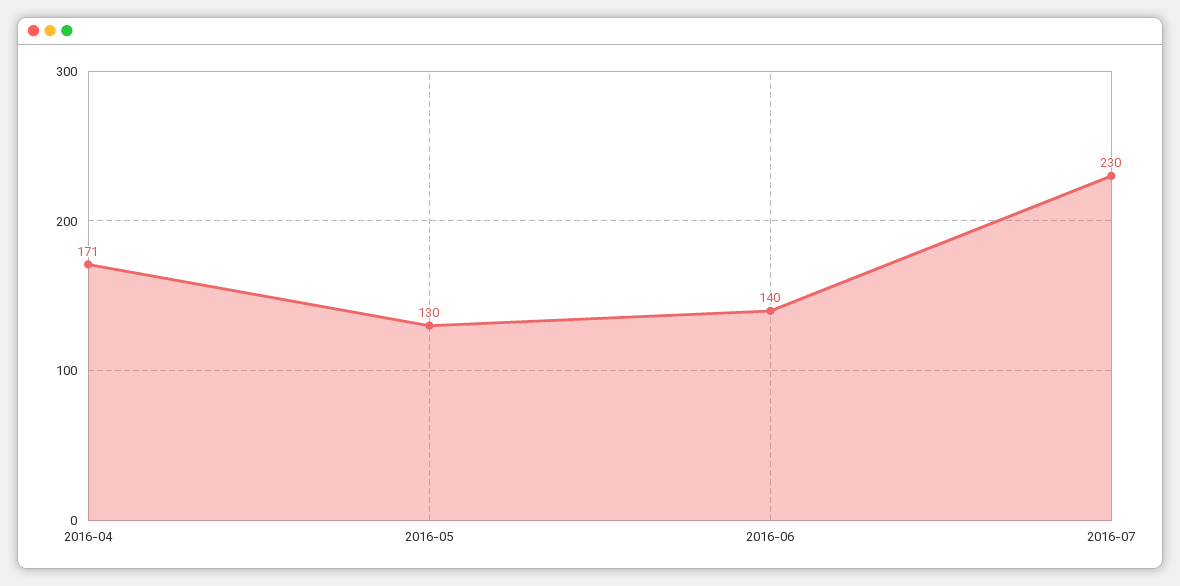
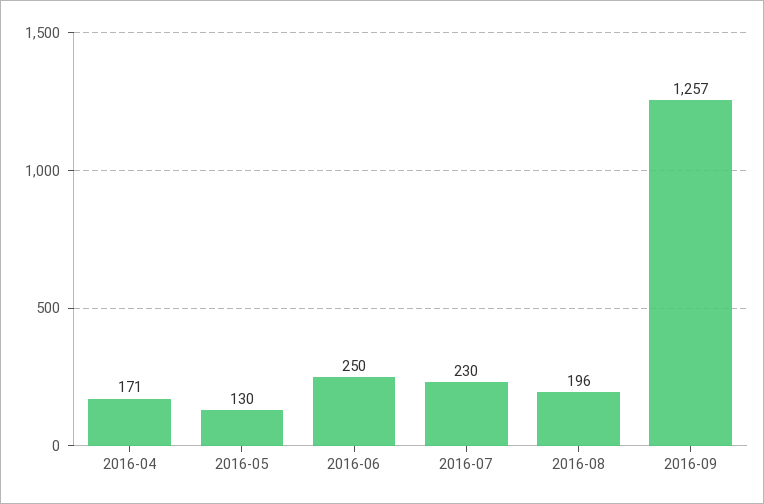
2016-06: 140 -> 250
2016-08: none -> 196
2016-09: none -> 1257

